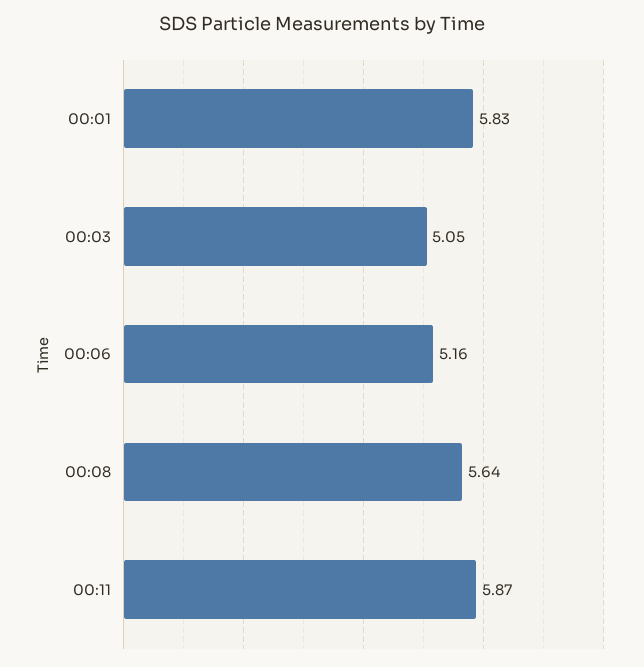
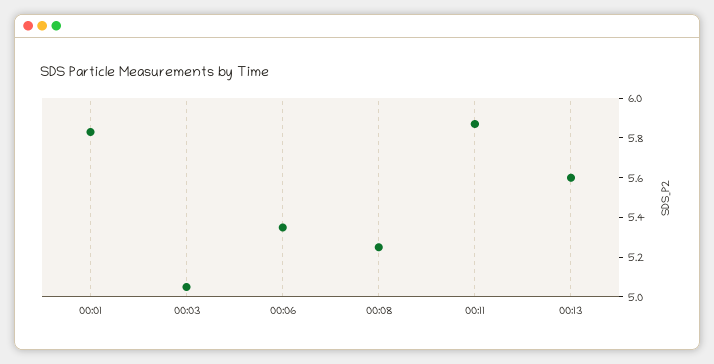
00:06: 5.16 -> 5.35
00:08: 5.64 -> 5.25
00:13: none -> 5.6

